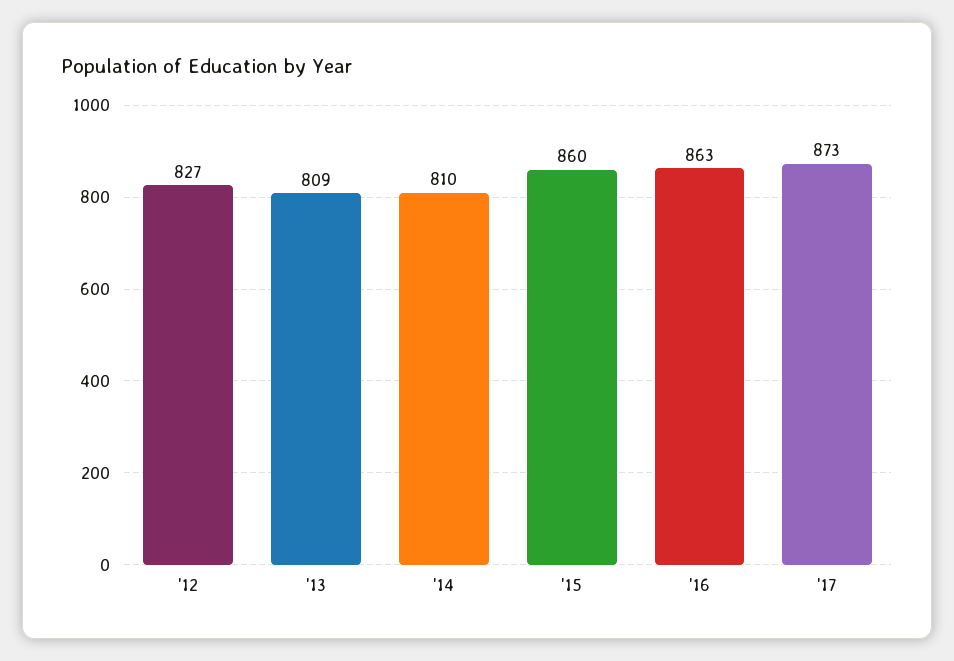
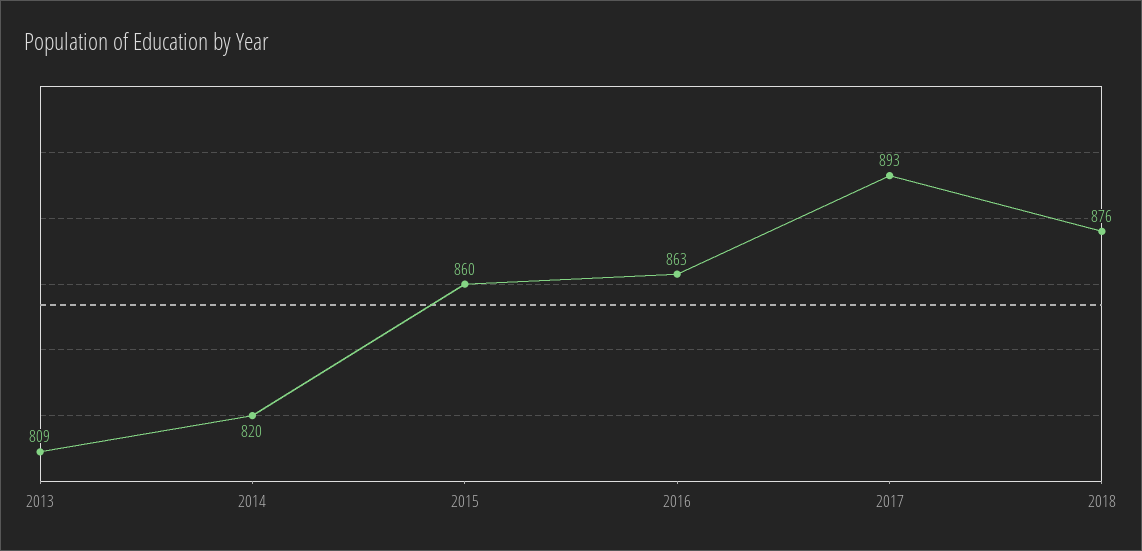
'12: 827 -> none
'14: 810 -> 820
'17: 873 -> 893
2018: none -> 876

